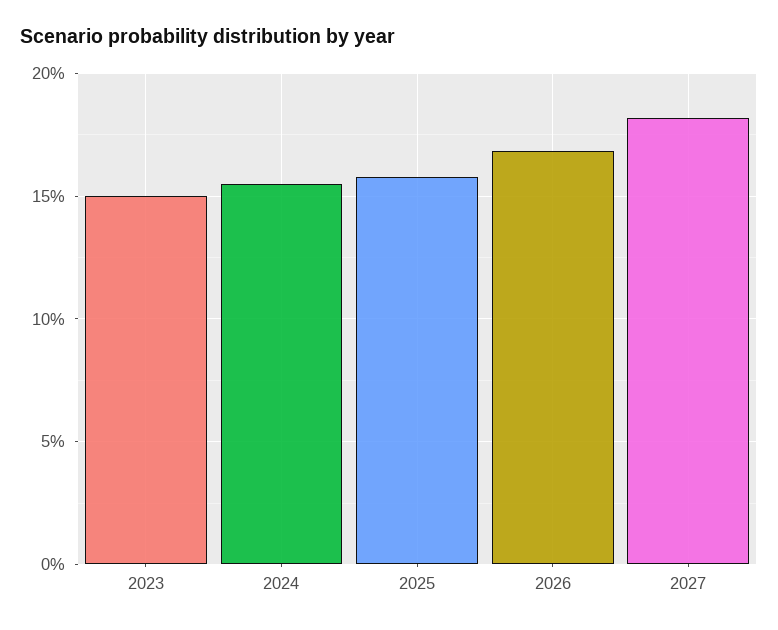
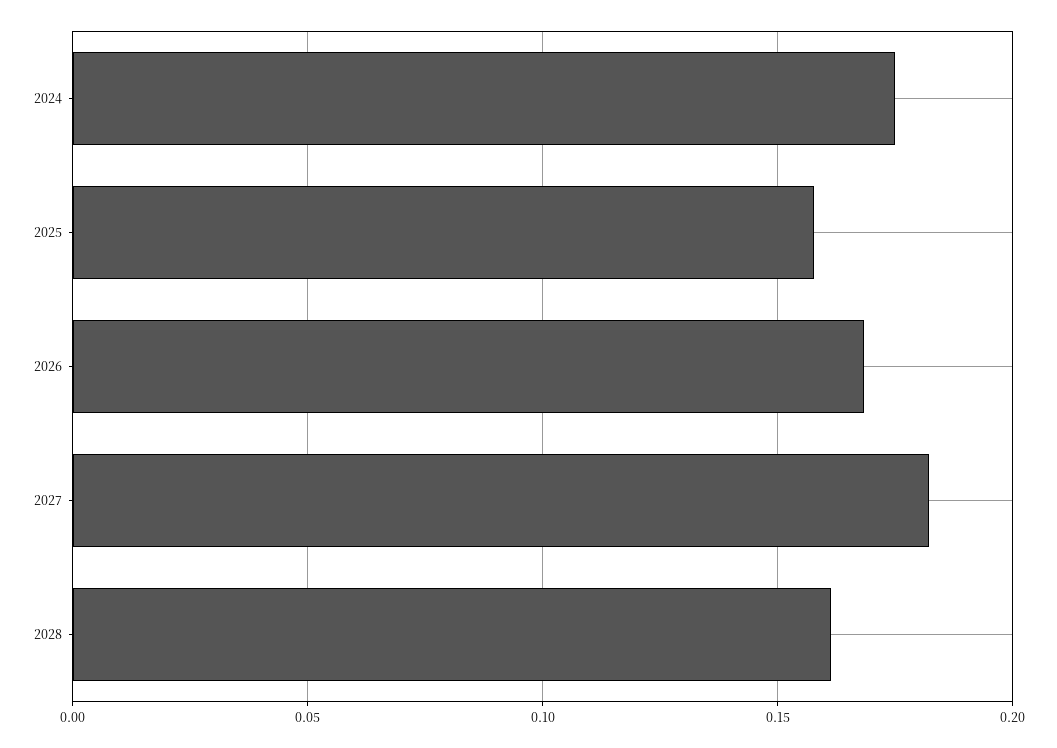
2023: 0.15 -> none
2024: 0.155 -> 0.175
2028: none -> 0.16

